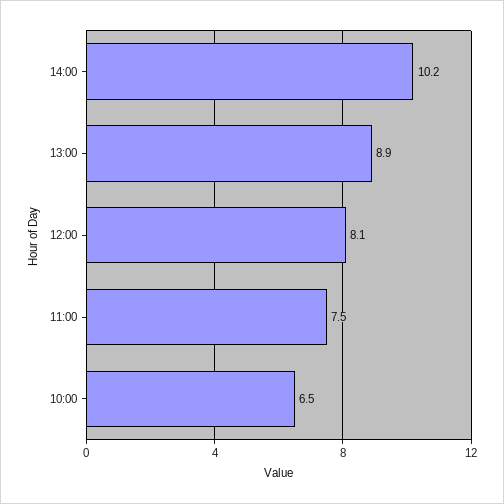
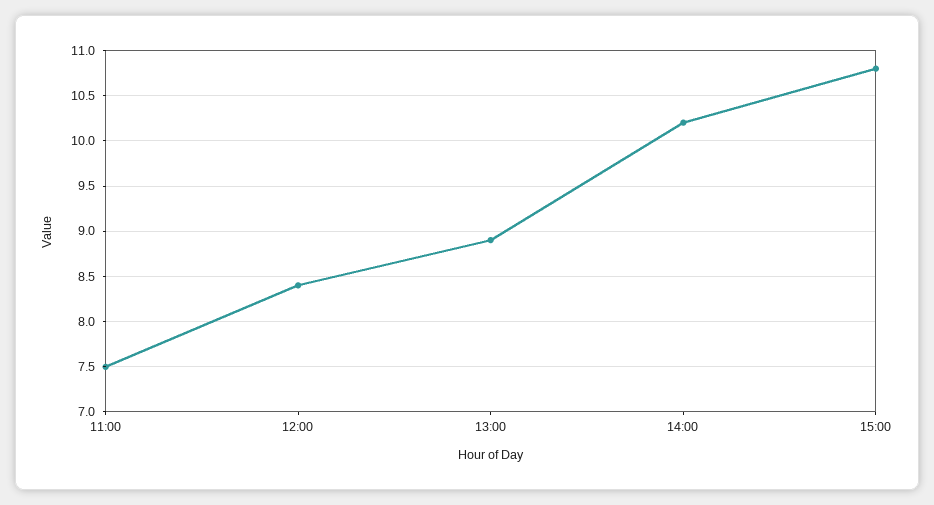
12:00: 8.1 -> 8.4
10:00: 6.5 -> none
15:00: none -> 10.8

